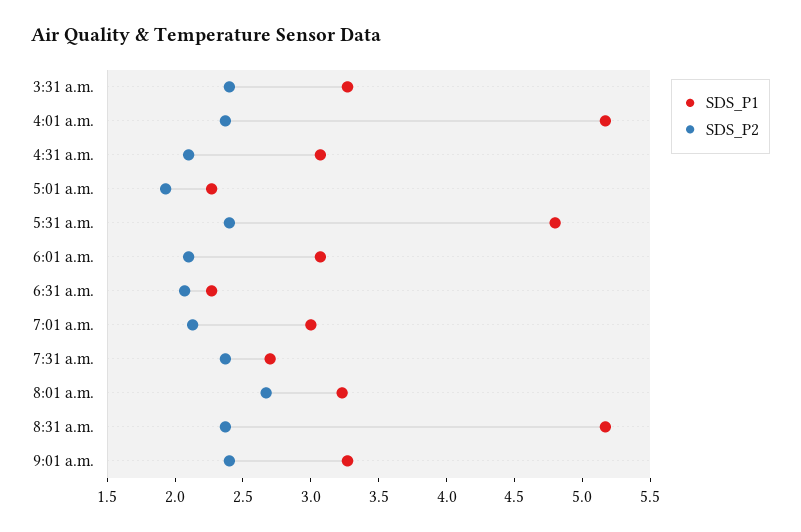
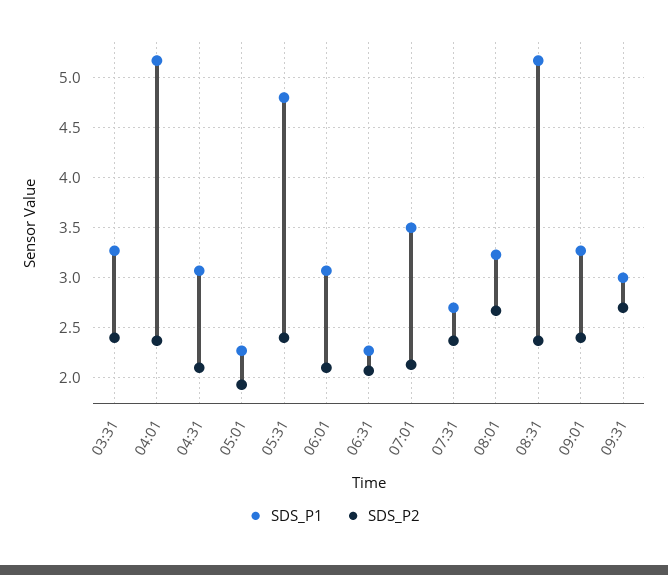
SDS_P1, 7:01 a.m.: 3 -> 3.5
SDS_P1, 09:31: none -> 3
SDS_P2, 09:31: none -> 2.7

